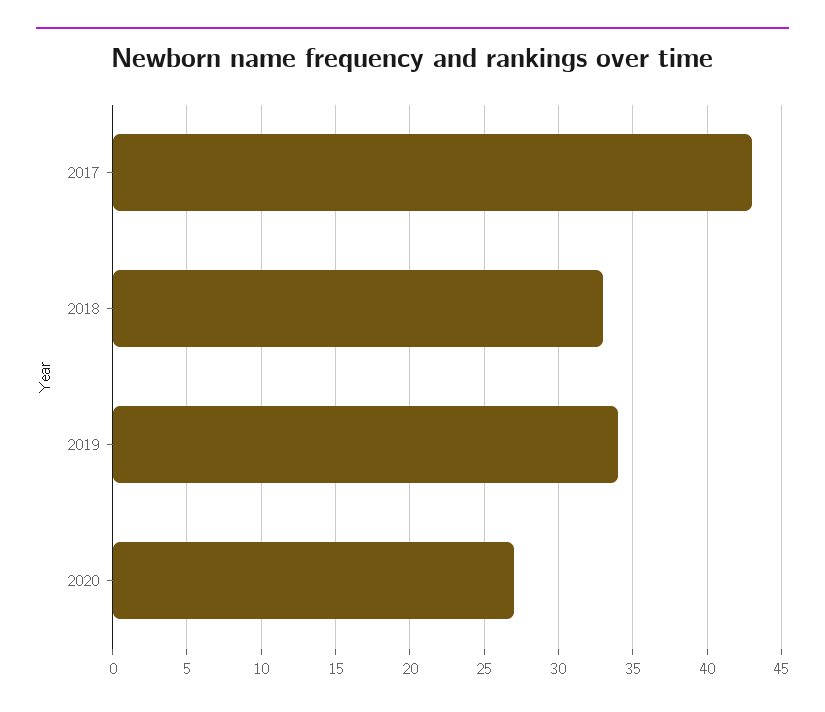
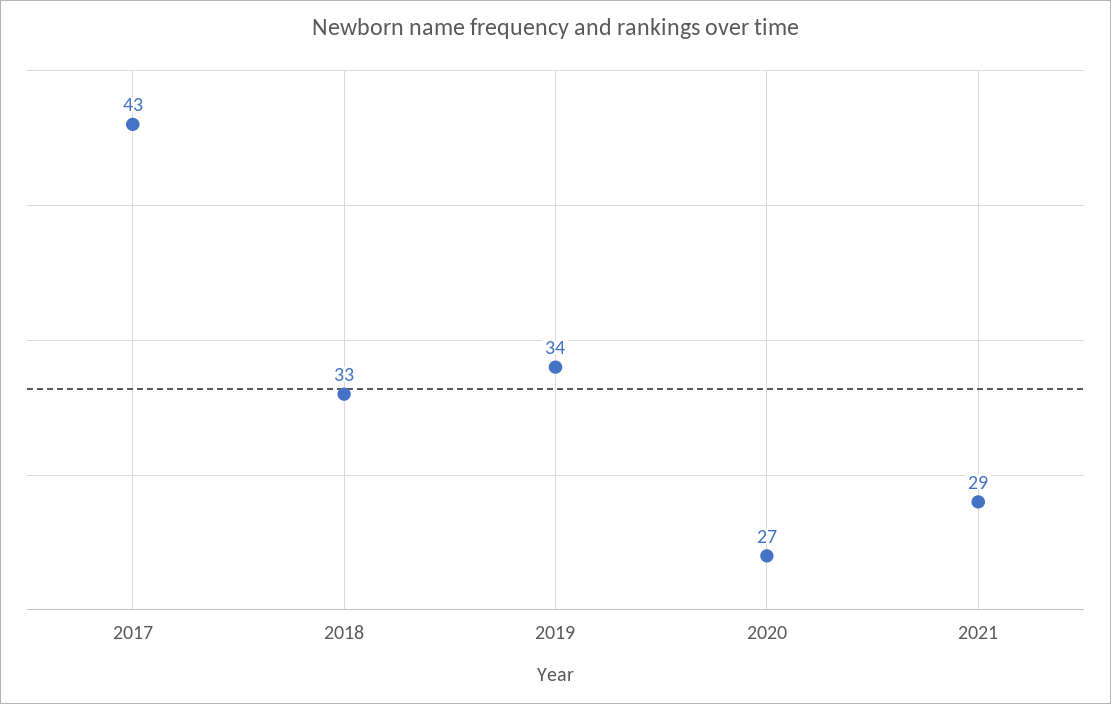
2021: none -> 29

